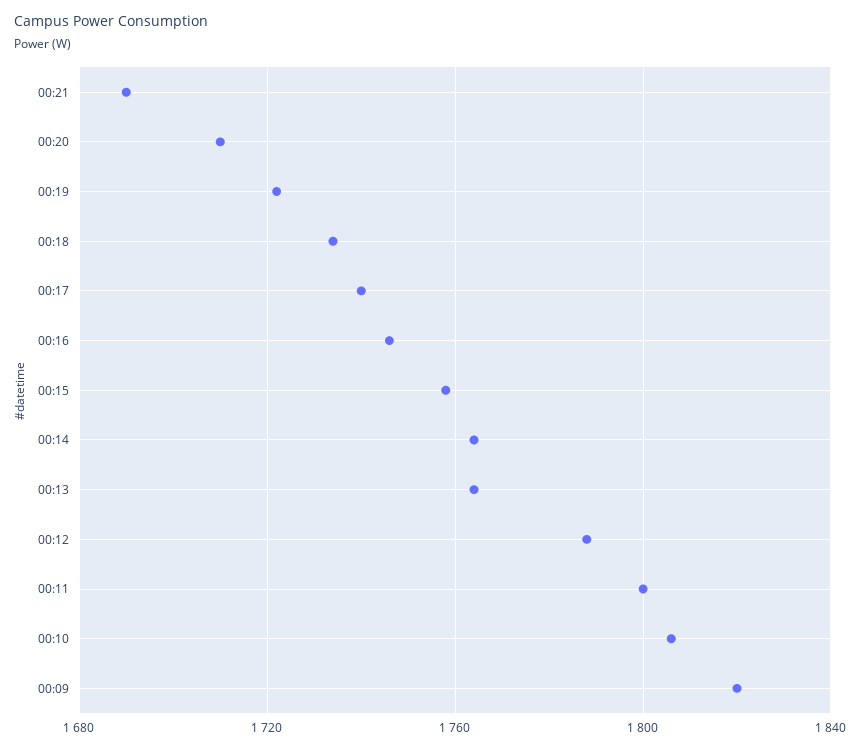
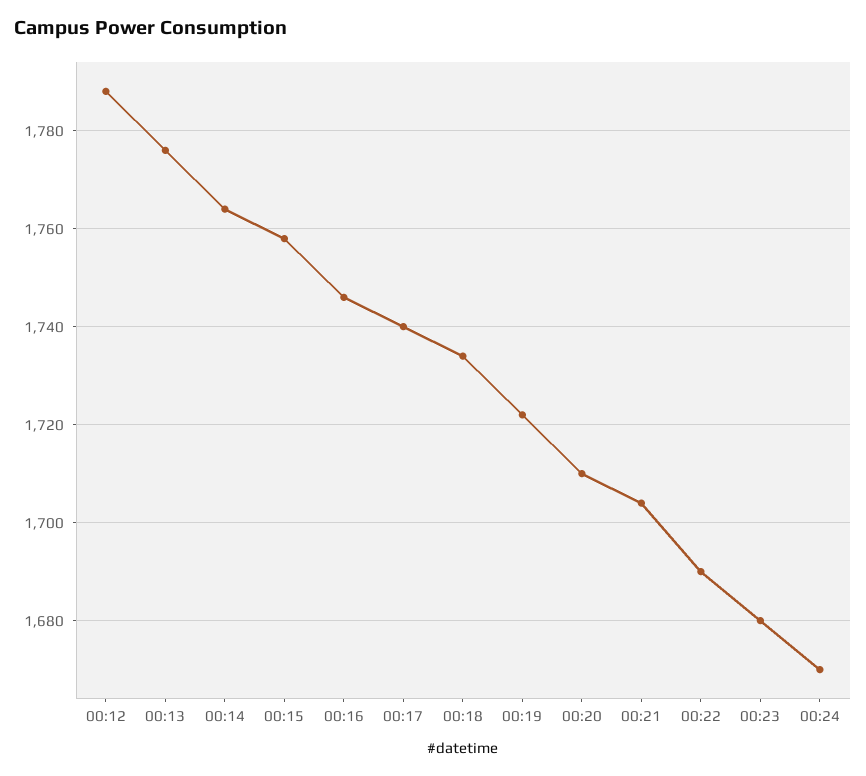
00:21: 1690 -> 1705
00:13: 1765 -> 1775
00:11: 1800 -> none
00:10: 1805 -> none
00:09: 1820 -> none
00:22: none -> 1690
00:23: none -> 1680
00:24: none -> 1670

